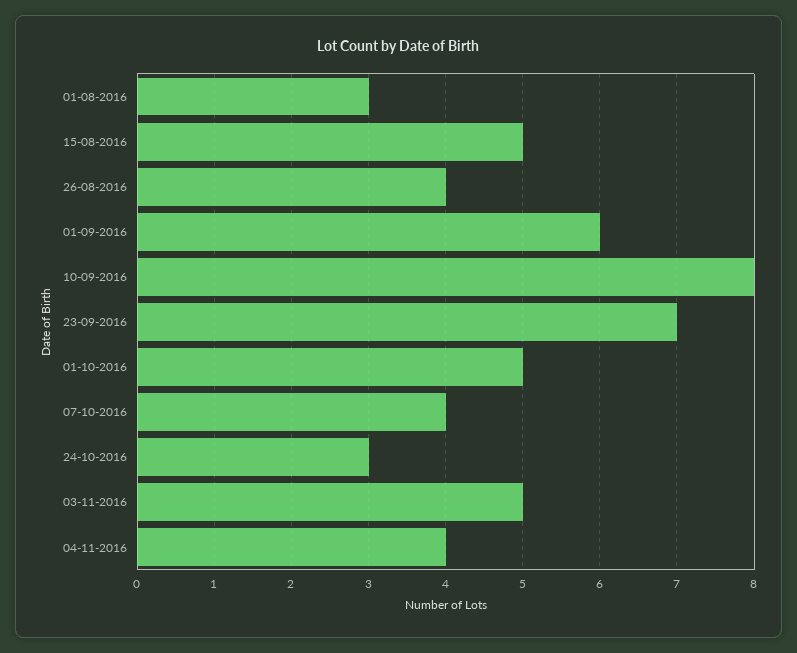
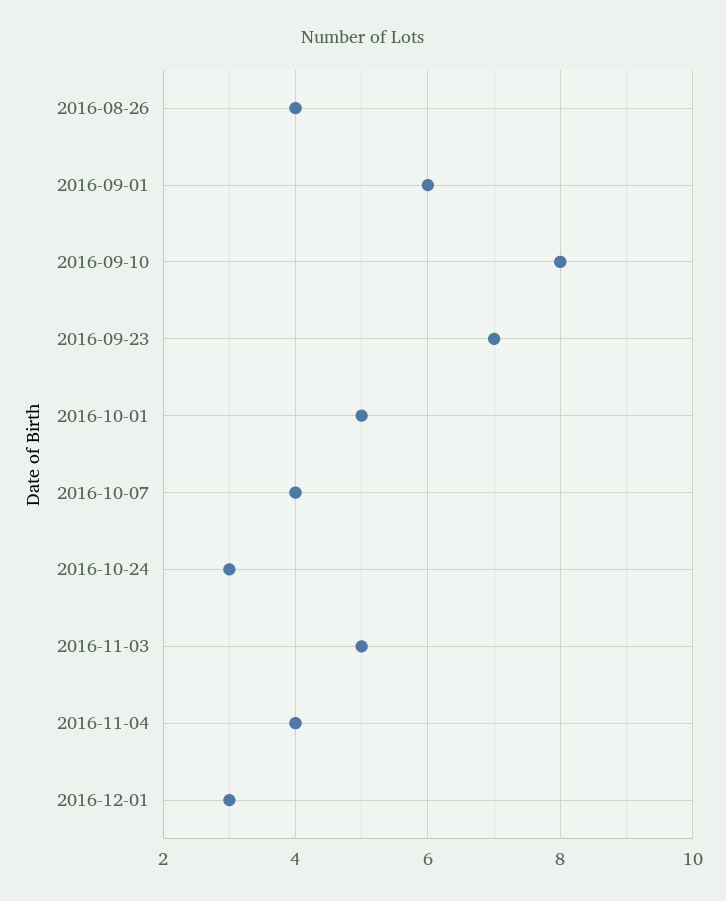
01-08-2016: 3 -> none
15-08-2016: 5 -> none
2016-12-01: none -> 3

